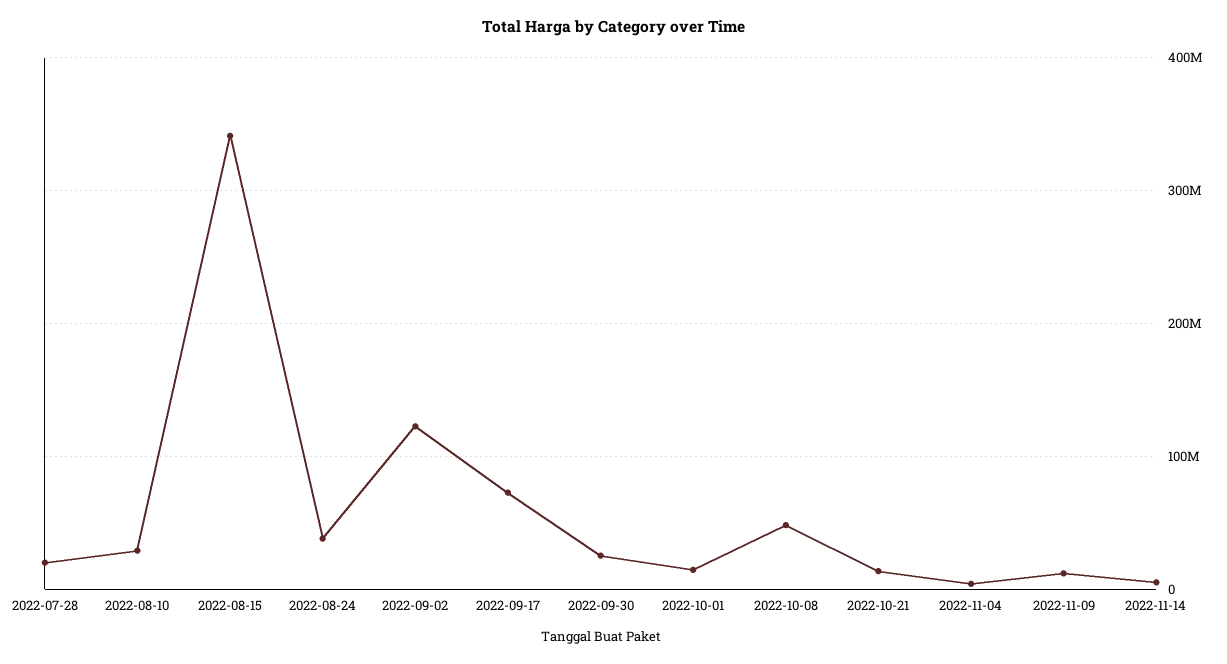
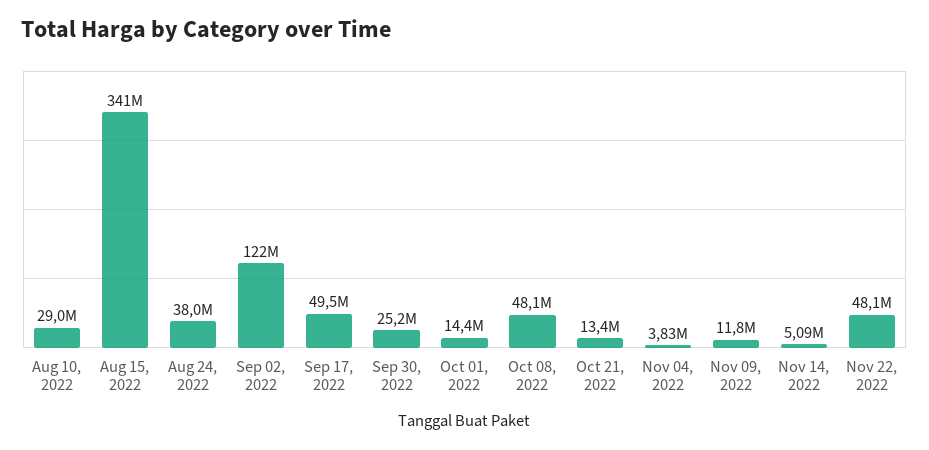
2022-07-28: 20000000 -> none
2022-09-17: 70000000 -> 49500000
Nov 22, 2022: none -> 48100000

